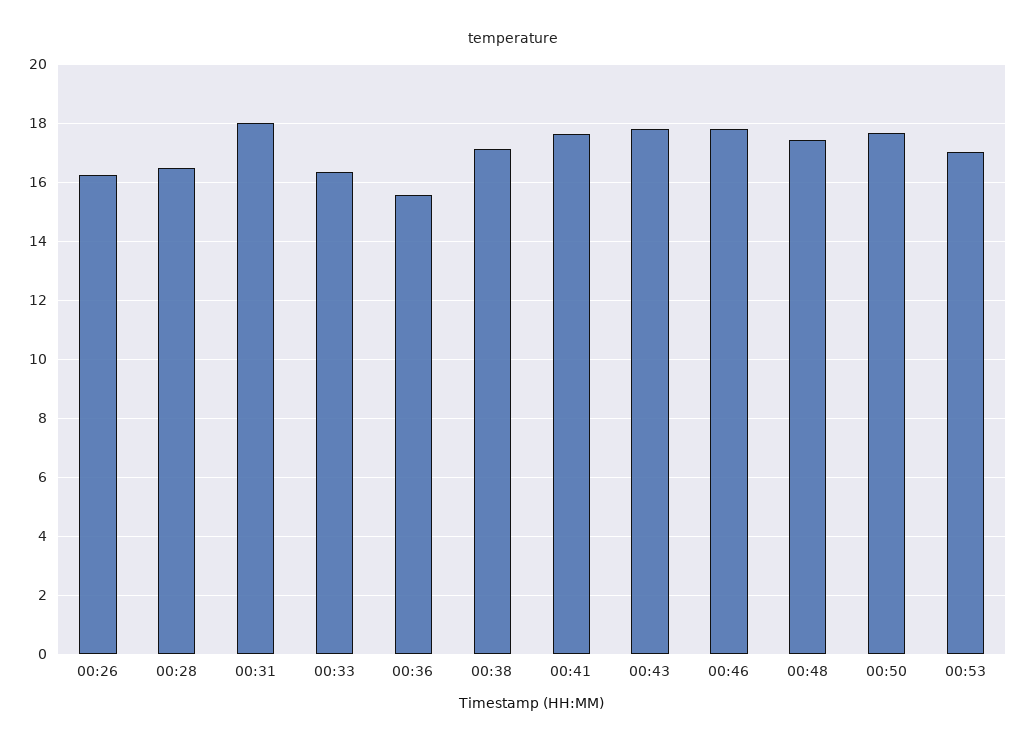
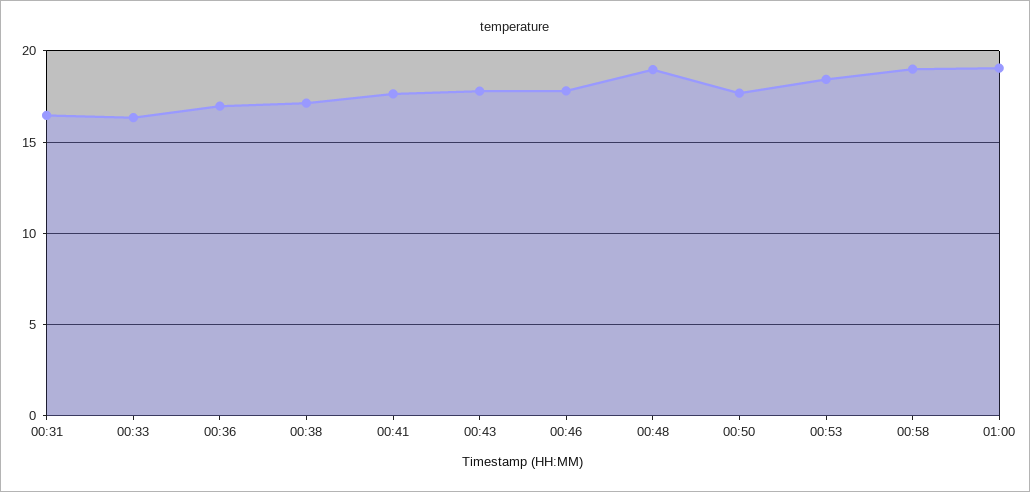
00:26: 16.25 -> none
00:28: 16.5 -> none
00:31: 18 -> 16.5
00:36: 15.5 -> 17
00:48: 17.5 -> 19
00:53: 17 -> 18.5
00:58: none -> 19
01:00: none -> 19

